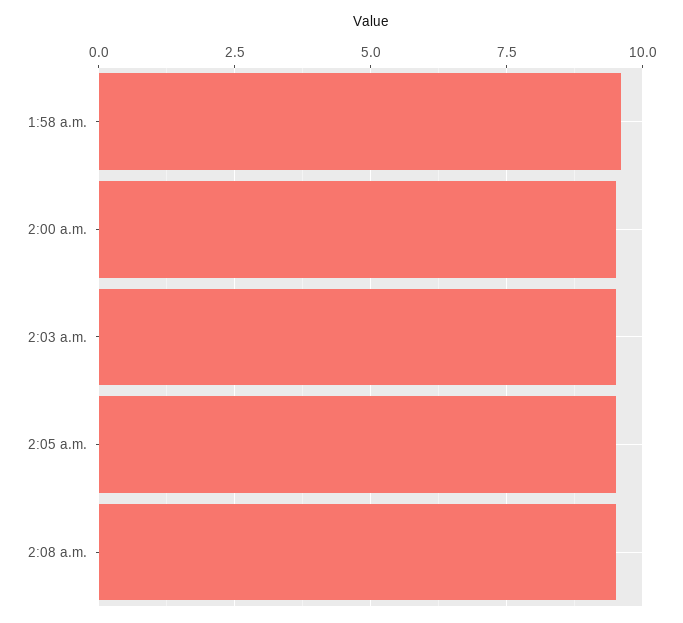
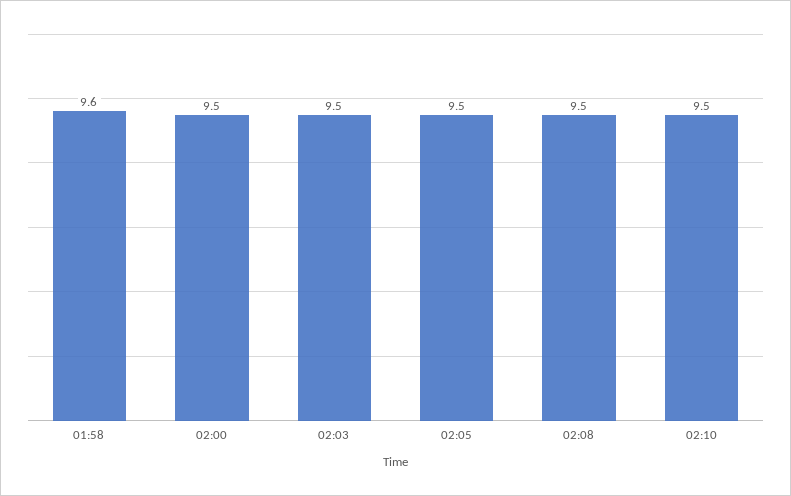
02:10: none -> 9.5

